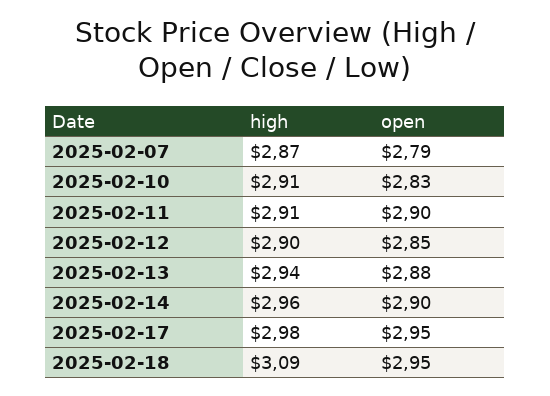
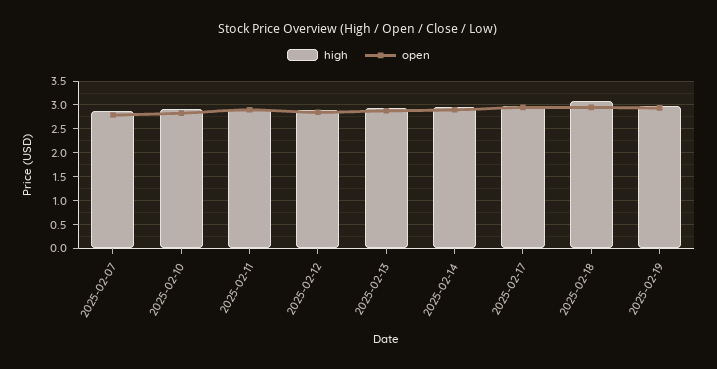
high, 2025-02-19: none -> 3
open, 2025-02-19: none -> 3

